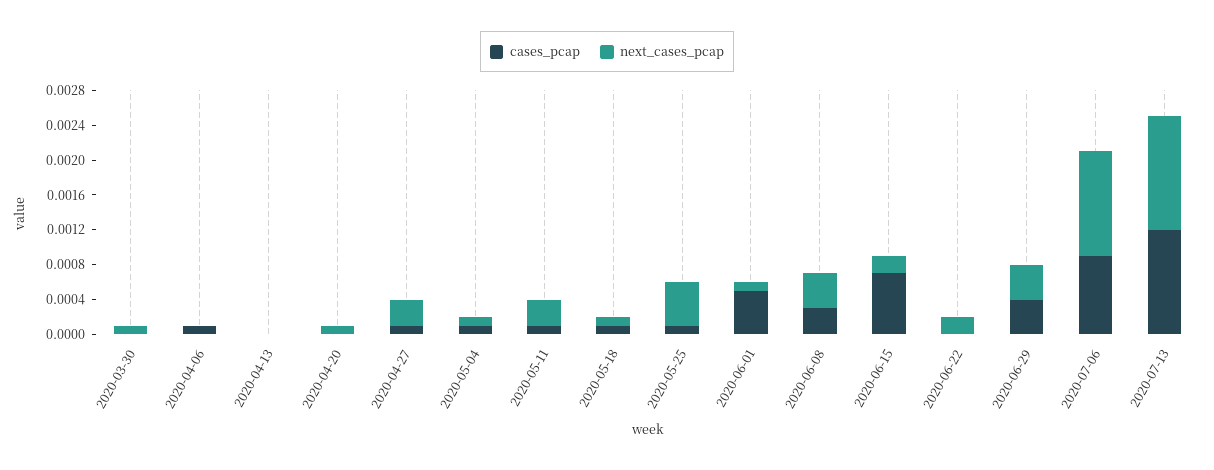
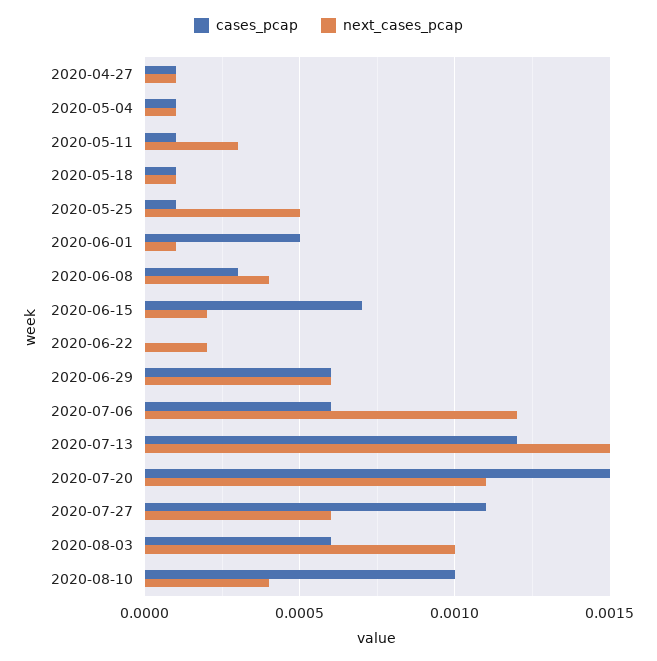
cases_pcap, 2020-03-30: 0 -> none
next_cases_pcap, 2020-03-30: 0.0001 -> none
cases_pcap, 2020-04-06: 0.0001 -> none
next_cases_pcap, 2020-04-06: 0 -> none
cases_pcap, 2020-04-13: 0 -> none
next_cases_pcap, 2020-04-13: 0 -> none
cases_pcap, 2020-04-20: 0 -> none
next_cases_pcap, 2020-04-20: 0.0001 -> none
next_cases_pcap, 2020-04-27: 0.0003 -> 0.0001
cases_pcap, 2020-06-29: 0.0004 -> 0.0006
next_cases_pcap, 2020-06-29: 0.0004 -> 0.0006
cases_pcap, 2020-07-06: 0.0009 -> 0.0006
next_cases_pcap, 2020-07-13: 0.0013 -> 0.0015
cases_pcap, 2020-07-20: none -> 0.0015
next_cases_pcap, 2020-07-20: none -> 0.0011
cases_pcap, 2020-07-27: none -> 0.0011
next_cases_pcap, 2020-07-27: none -> 0.0006
cases_pcap, 2020-08-03: none -> 0.0006
next_cases_pcap, 2020-08-03: none -> 0.001
cases_pcap, 2020-08-10: none -> 0.001
next_cases_pcap, 2020-08-10: none -> 0.0004

